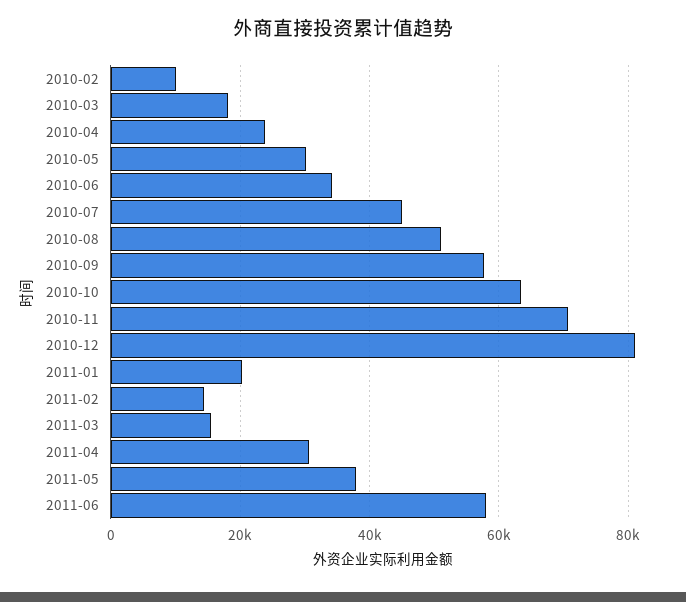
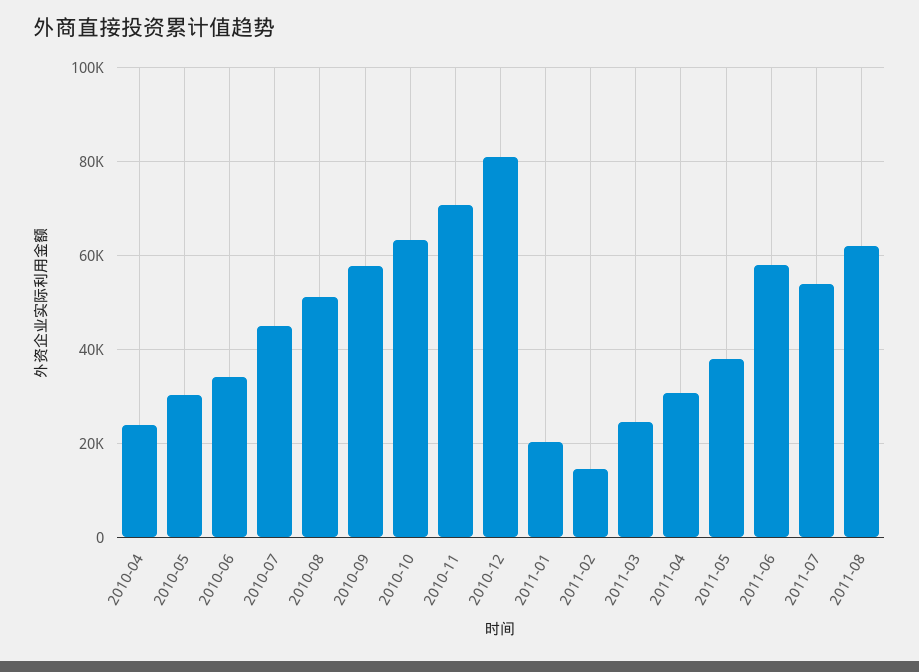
2010-02: 10000 -> none
2010-03: 18000 -> none
2011-03: 16000 -> 24000
2011-07: none -> 54000
2011-08: none -> 62000

